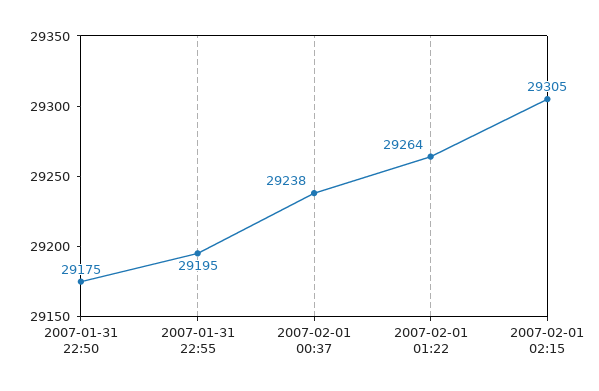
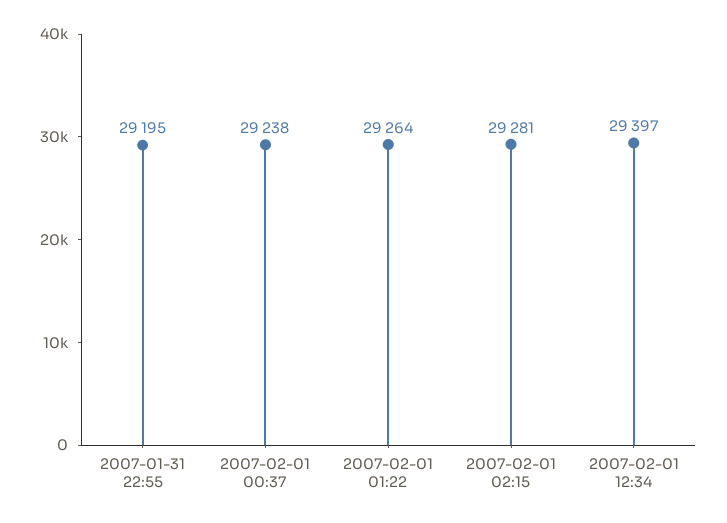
2007-01-31 22:50: 29175 -> none
2007-02-01 02:15: 29305 -> 29281
2007-02-01 12:34: none -> 29397

